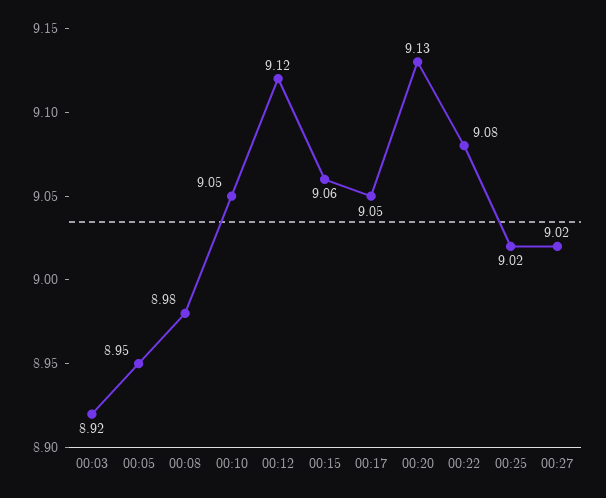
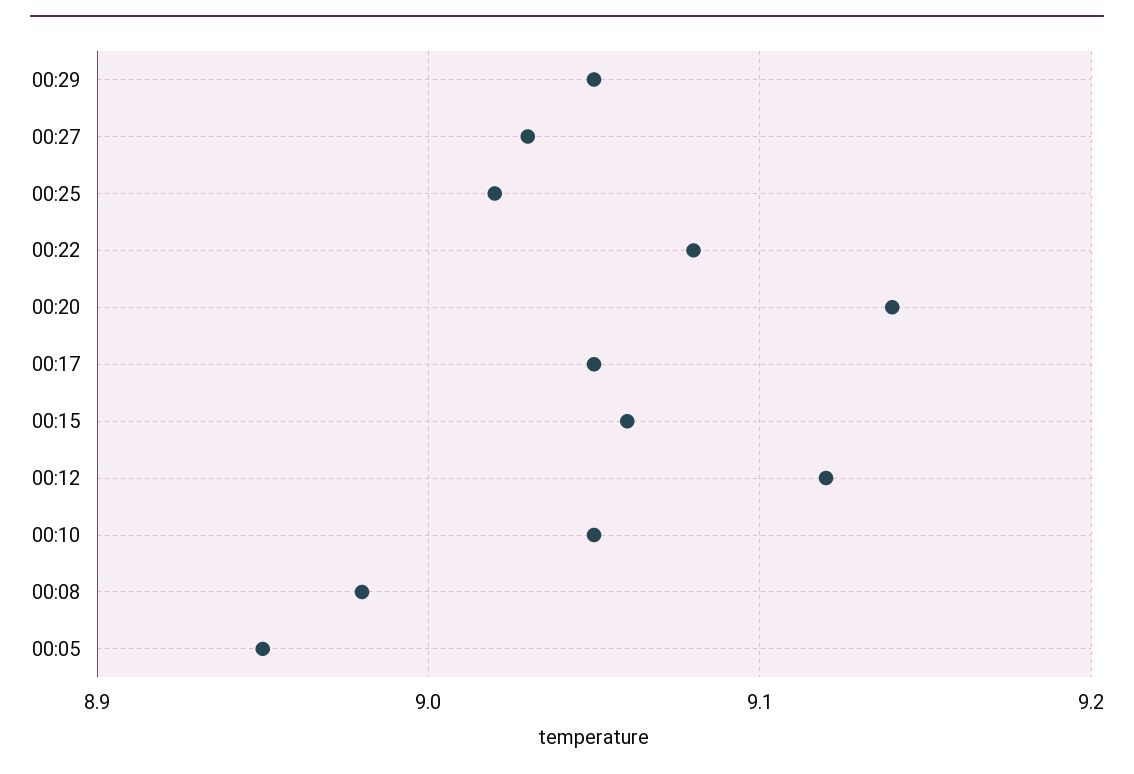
00:03: 8.92 -> none
00:20: 9.13 -> 9.14
00:27: 9.02 -> 9.03
00:29: none -> 9.05

